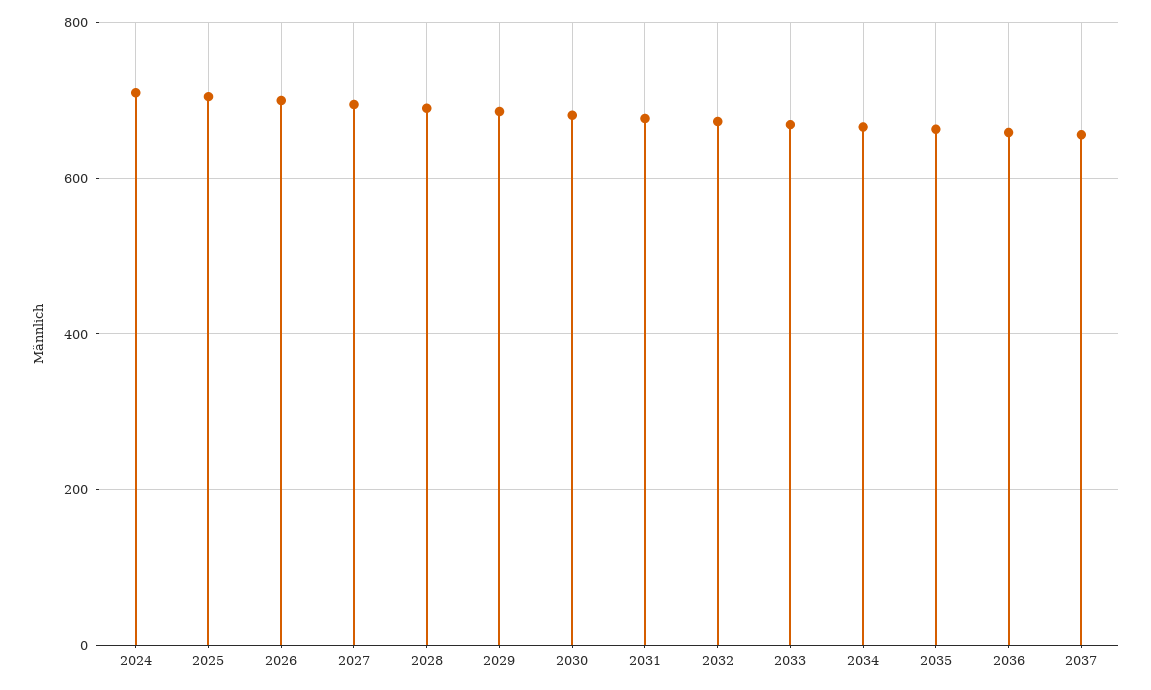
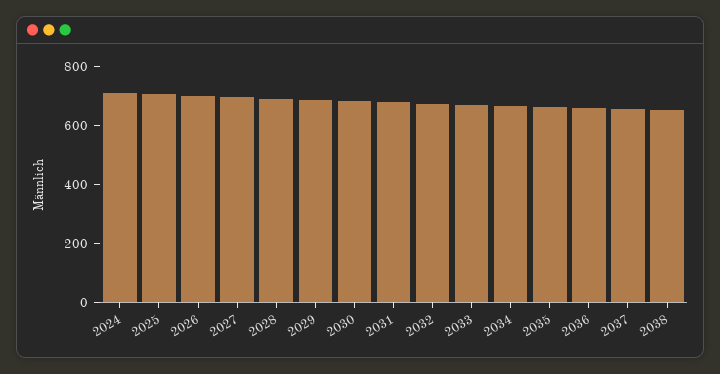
2038: none -> 650

